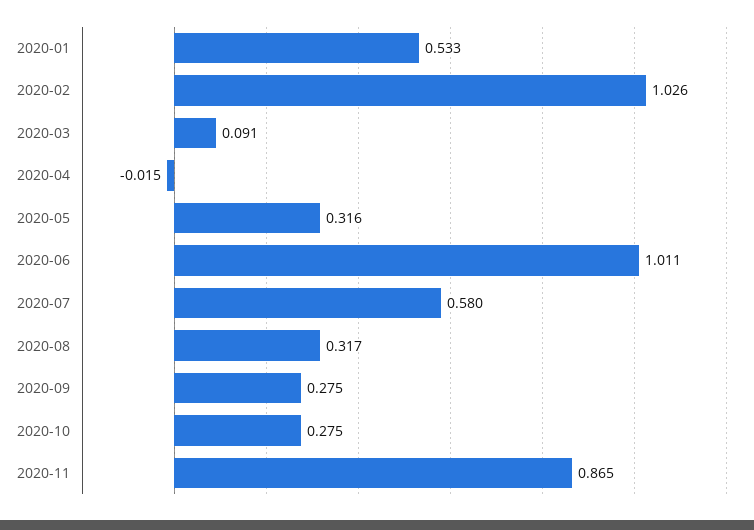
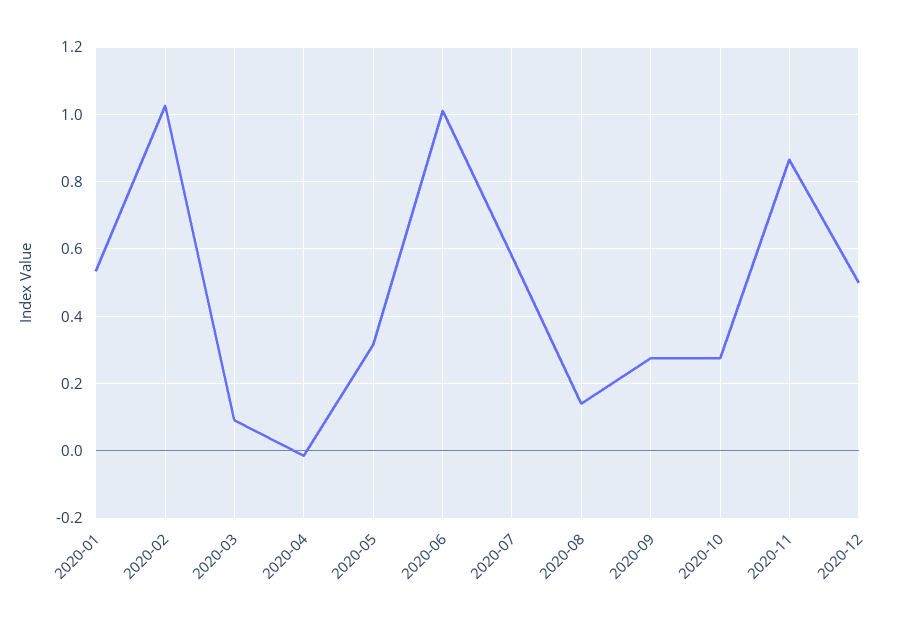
2020-08: 0.317 -> 0.14
2020-12: none -> 0.5

